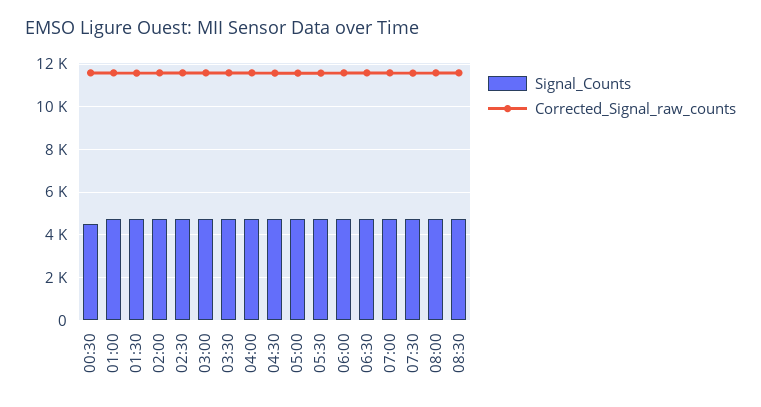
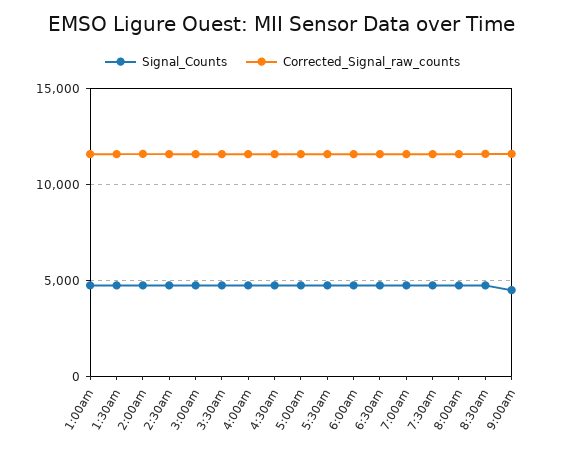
Signal_Counts, 00:30: 4500 -> none
Corrected_Signal_raw_counts, 00:30: 11500 -> none
Signal_Counts, 9:00am: none -> 4500
Corrected_Signal_raw_counts, 9:00am: none -> 11500

